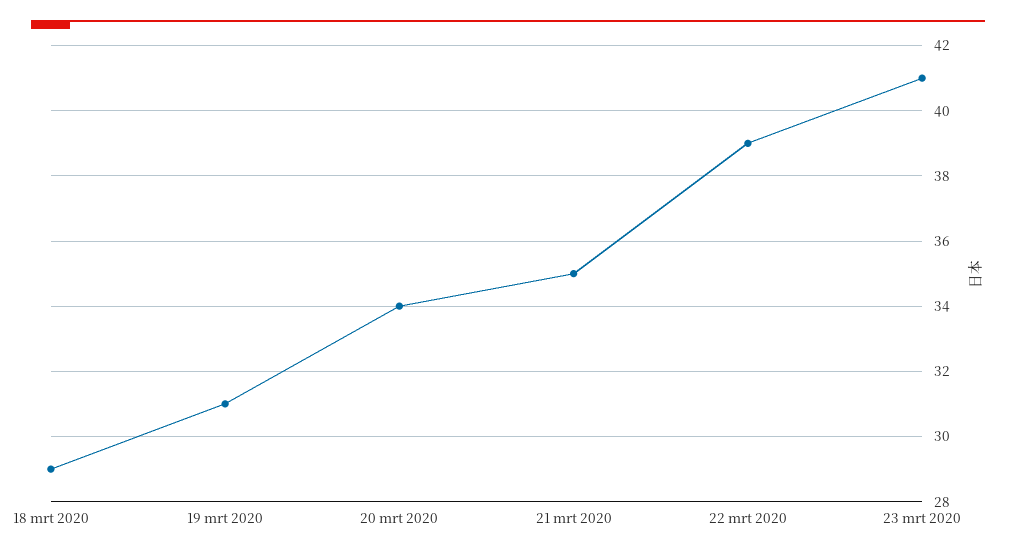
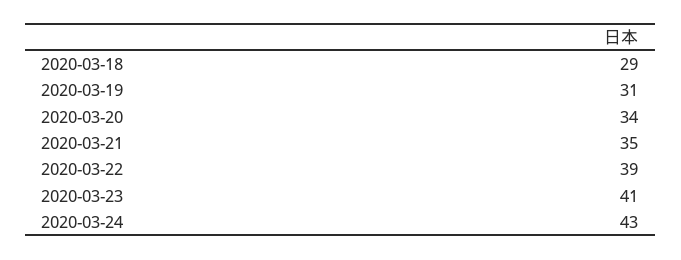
2020-03-24: none -> 43

